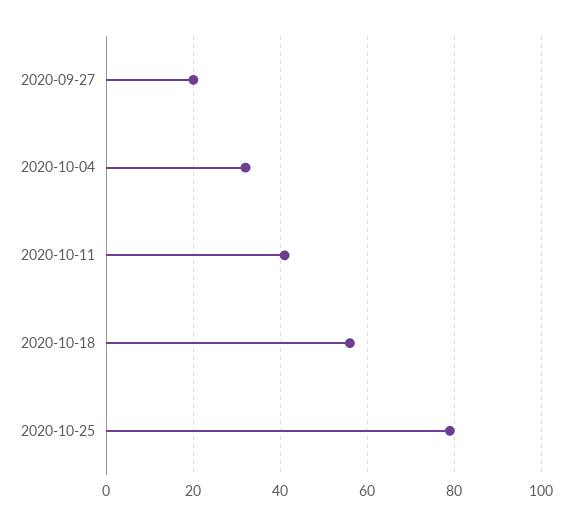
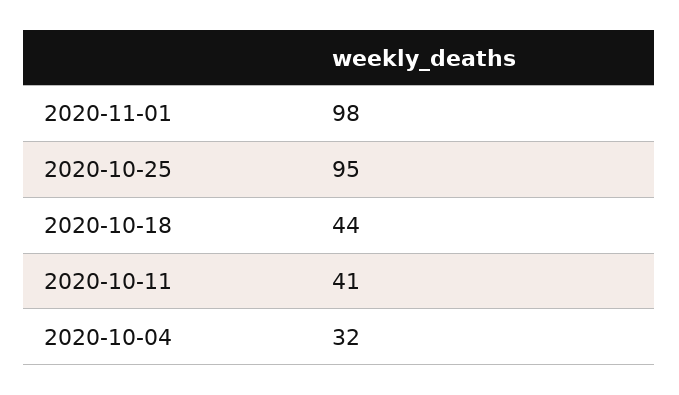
2020-09-27: 20 -> none
2020-10-18: 55 -> 44
2020-10-25: 80 -> 95
2020-11-01: none -> 98

